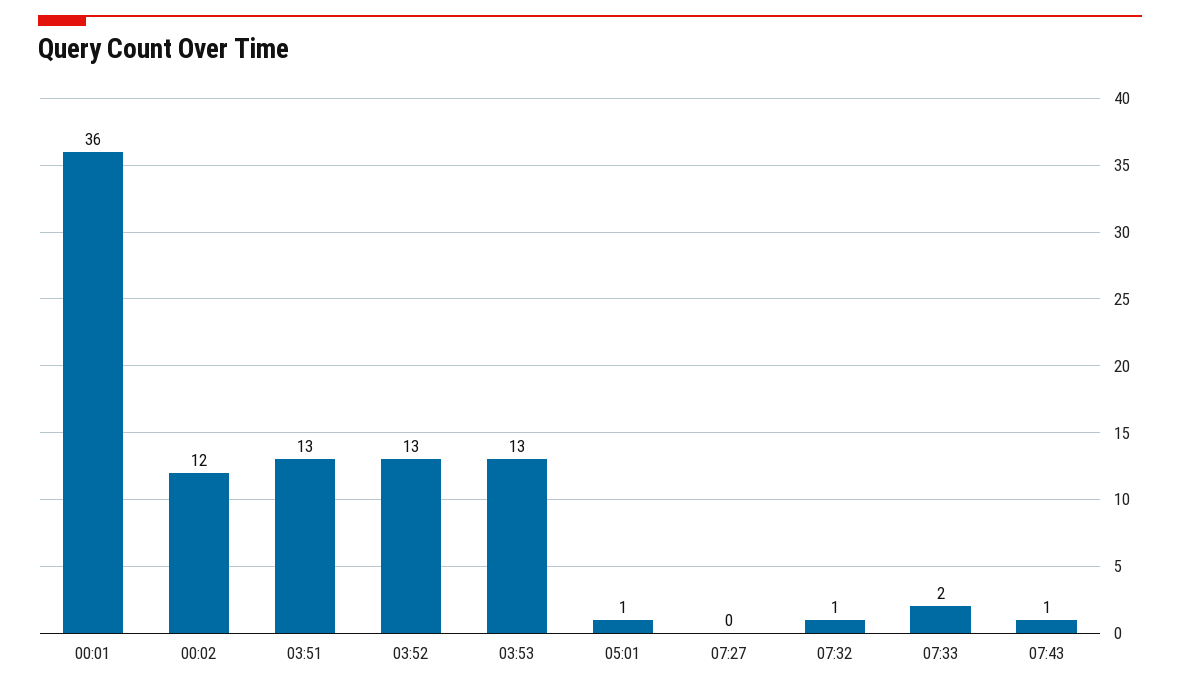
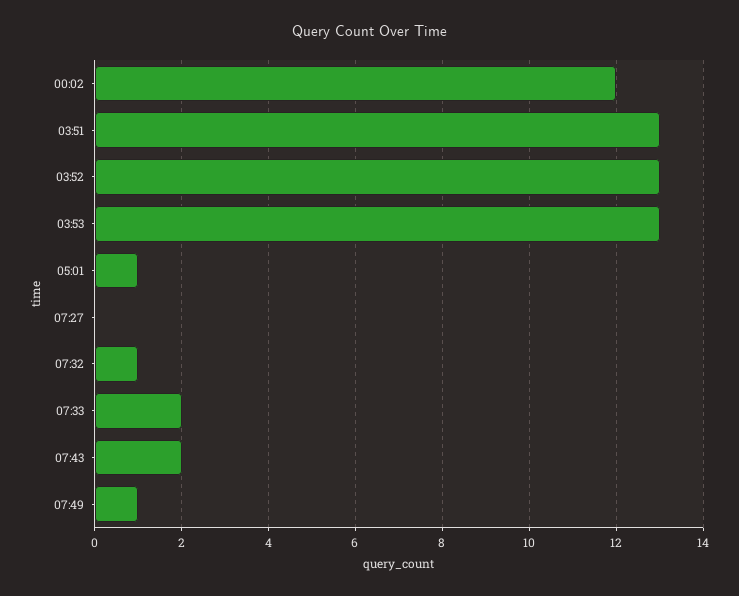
00:01: 36 -> none
07:43: 1 -> 2
07:49: none -> 1

